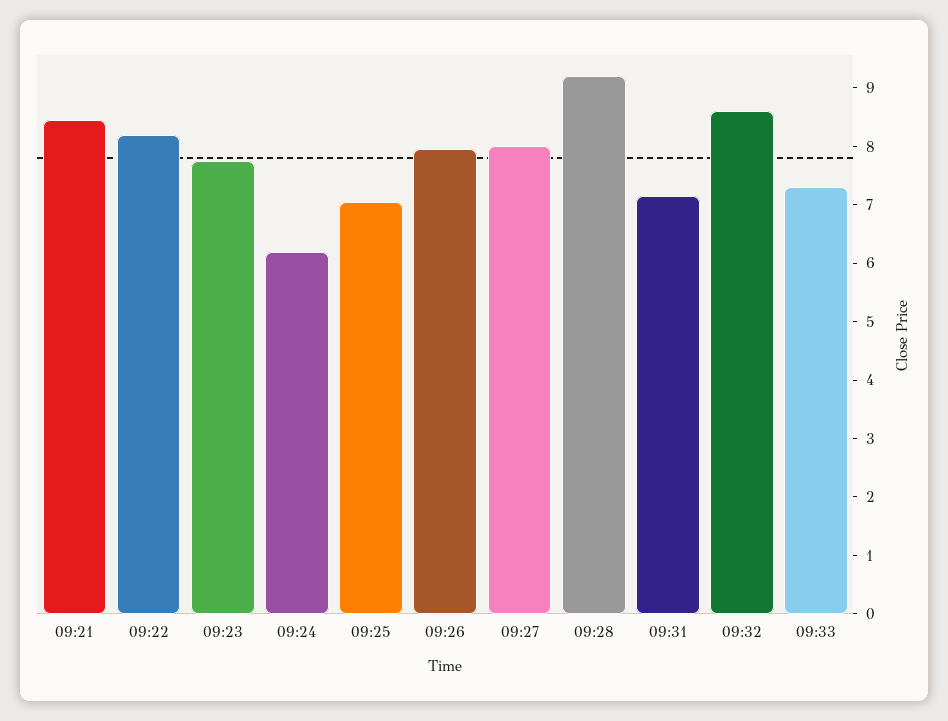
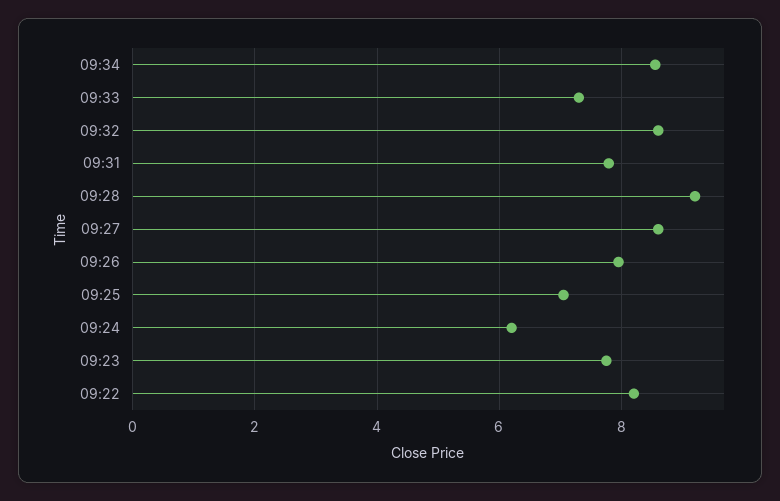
09:21: 8.4 -> none
09:27: 8 -> 8.6
09:31: 7.2 -> 7.8
09:34: none -> 8.6

